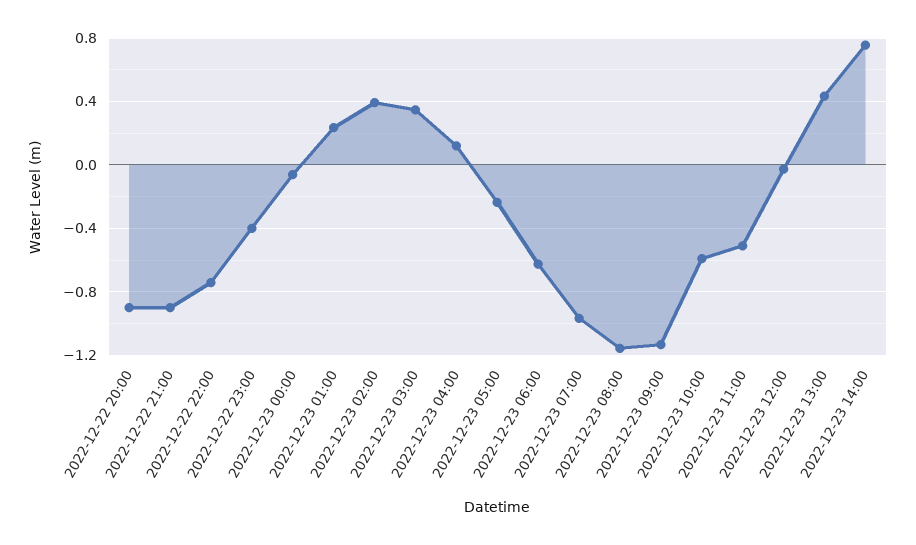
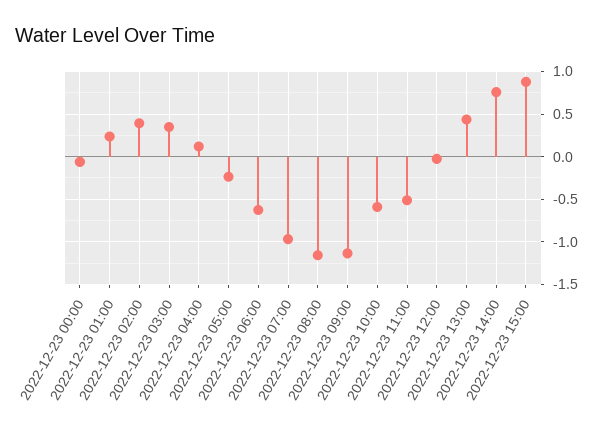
2022-12-22 20:00: -0.9 -> none
2022-12-22 21:00: -0.9 -> none
2022-12-22 22:00: -0.75 -> none
2022-12-22 23:00: -0.4 -> none
2022-12-23 15:00: none -> 0.9

